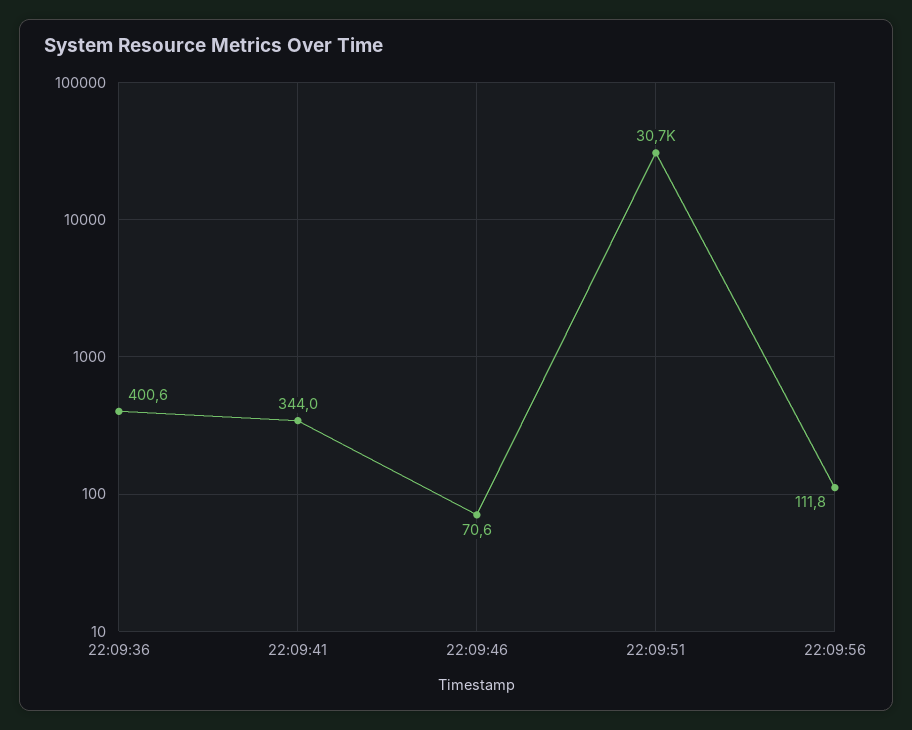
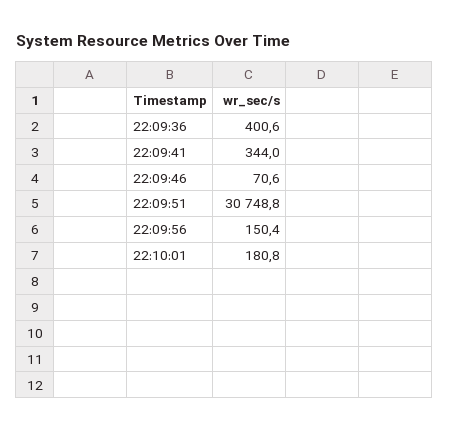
22:09:56: 111.8 -> 150.4
22:10:01: none -> 180.8

